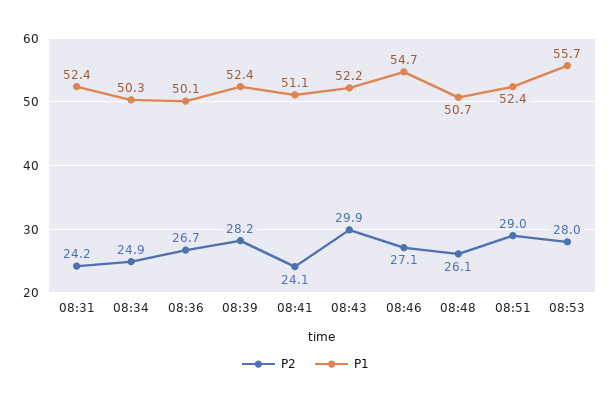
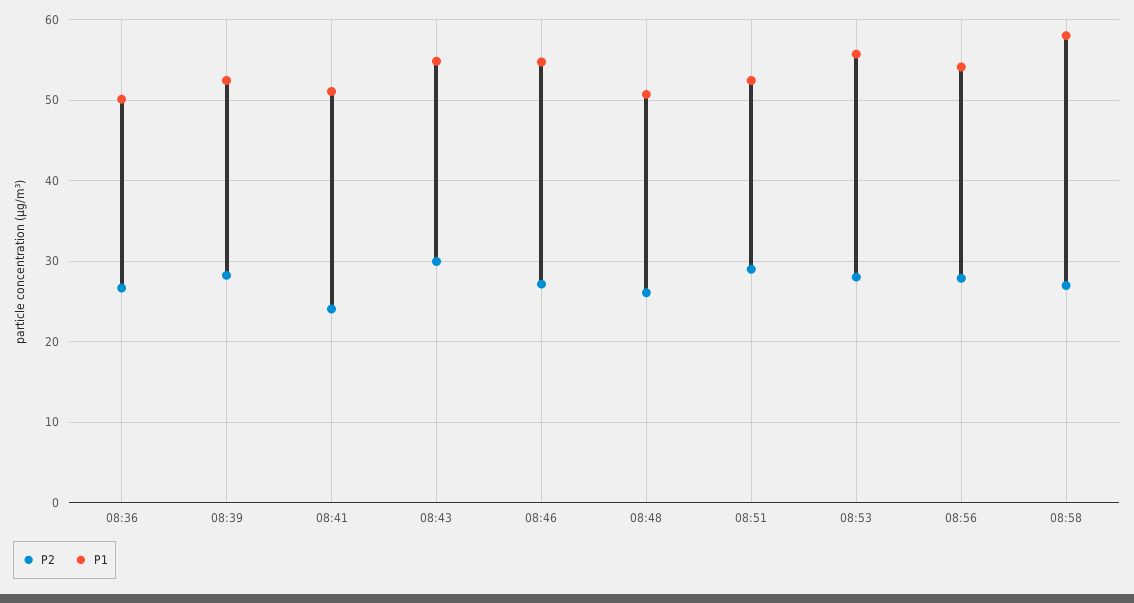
P2, 08:31: 24.2 -> none
P1, 08:31: 52.4 -> none
P2, 08:34: 24.9 -> none
P1, 08:34: 50.3 -> none
P1, 08:43: 52.2 -> 55
P2, 08:56: none -> 28
P1, 08:56: none -> 54
P2, 08:58: none -> 27
P1, 08:58: none -> 58

